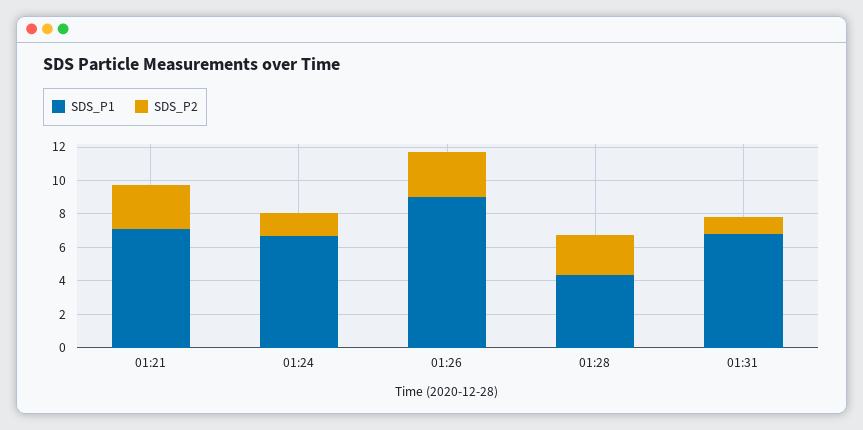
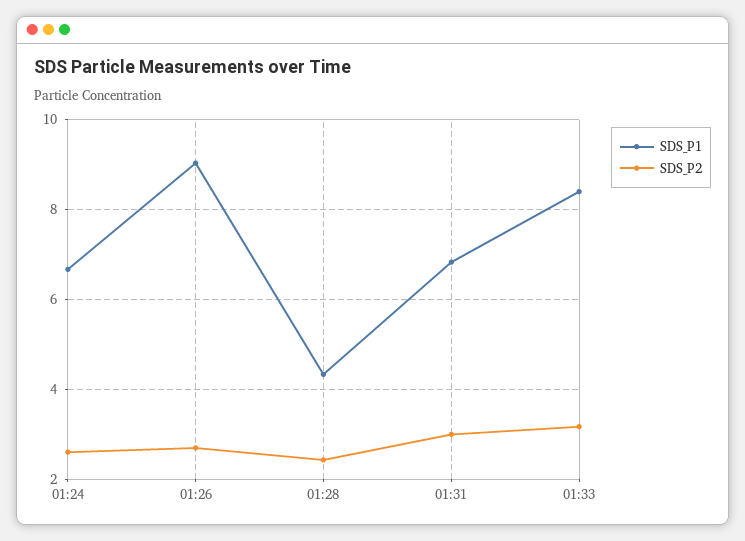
SDS_P1, 01:21: 7 -> none
SDS_P2, 01:21: 2.5 -> none
SDS_P2, 01:24: 1.5 -> 2.6
SDS_P2, 01:31: 1 -> 3
SDS_P1, 01:33: none -> 8.4
SDS_P2, 01:33: none -> 3.2

